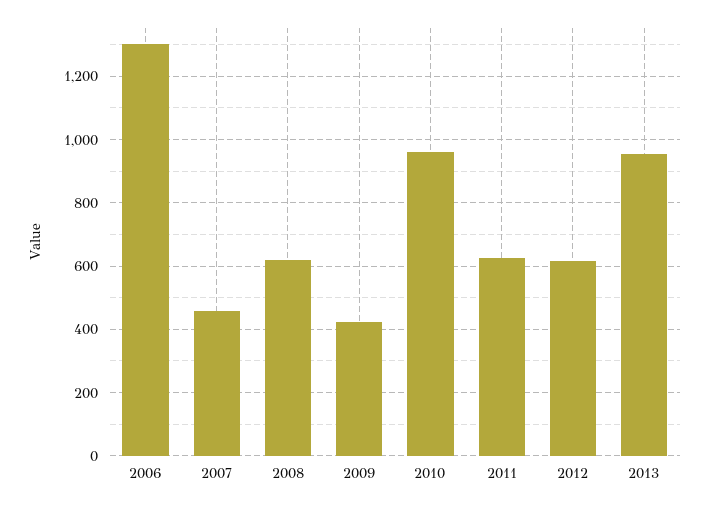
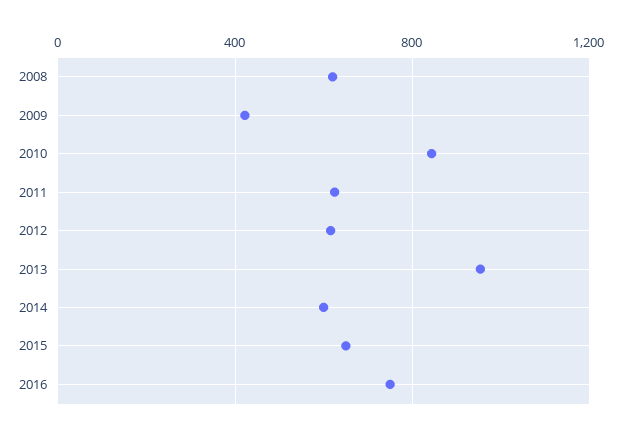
2006: 1300 -> none
2007: 460 -> none
2010: 960 -> 850
2014: none -> 600
2015: none -> 650
2016: none -> 750

